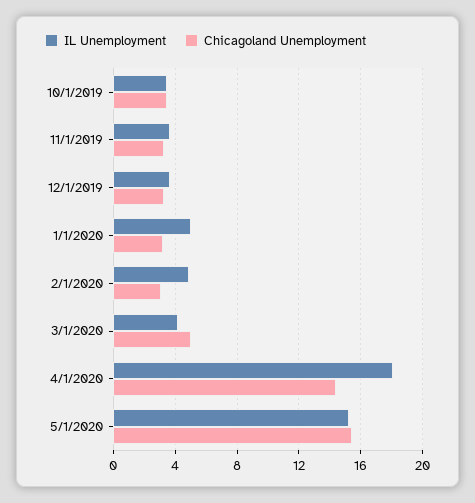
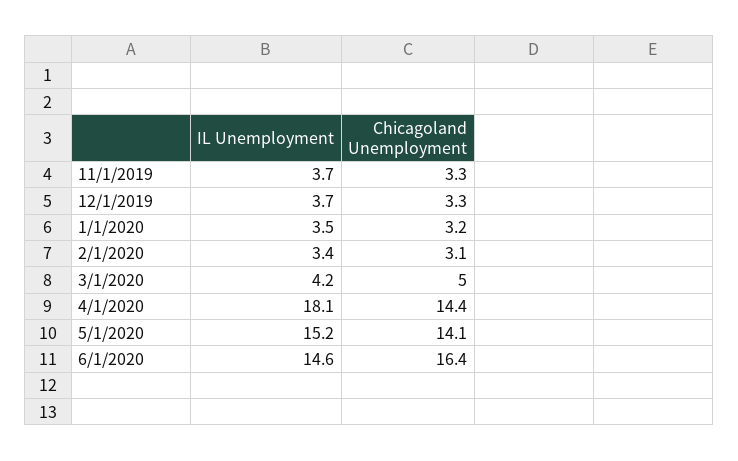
IL Unemployment, 10/1/2019: 3.5 -> none
Chicagoland Unemployment, 10/1/2019: 3.5 -> none
IL Unemployment, 1/1/2020: 5 -> 3.5
IL Unemployment, 2/1/2020: 5 -> 3.4
Chicagoland Unemployment, 5/1/2020: 15.5 -> 14.1
IL Unemployment, 6/1/2020: none -> 14.6
Chicagoland Unemployment, 6/1/2020: none -> 16.4

